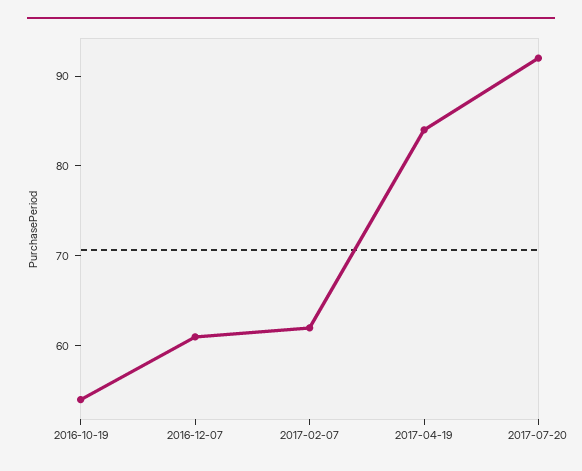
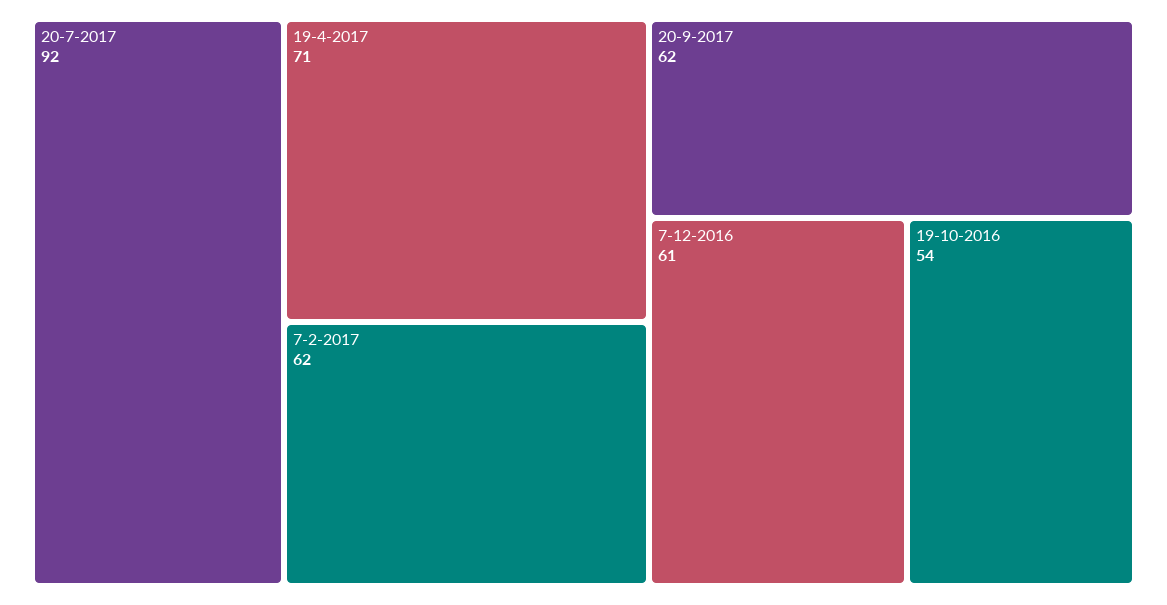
2017-04-19: 84 -> 71
20-9-2017: none -> 62

